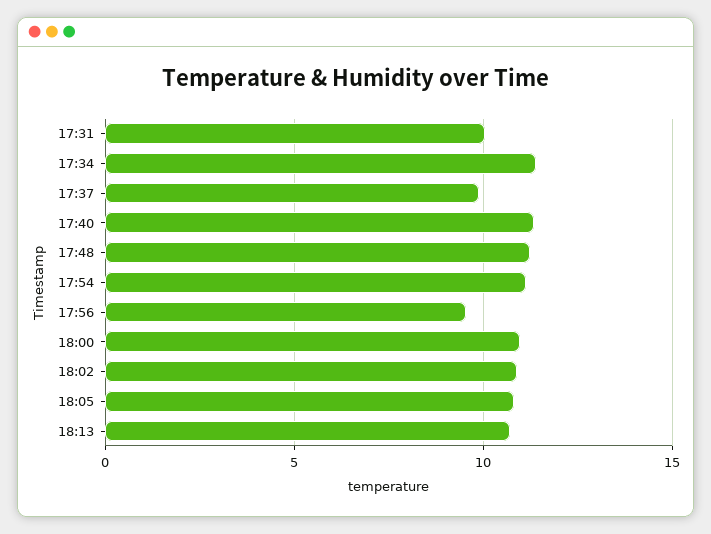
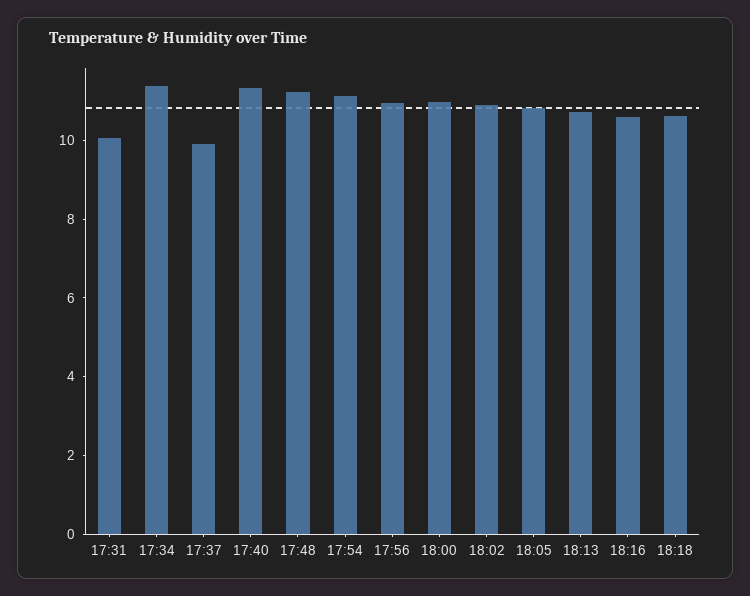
17:56: 9.5 -> 11
18:16: none -> 10.5
18:18: none -> 10.5

